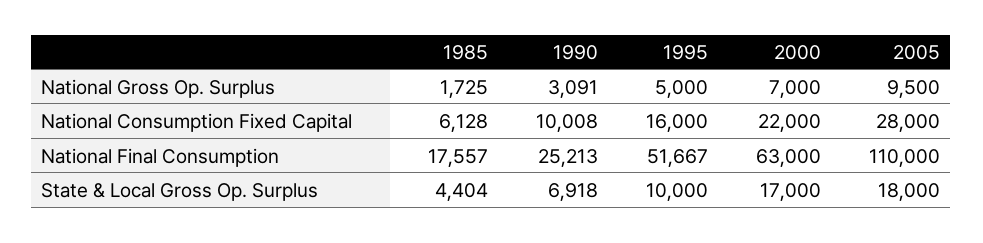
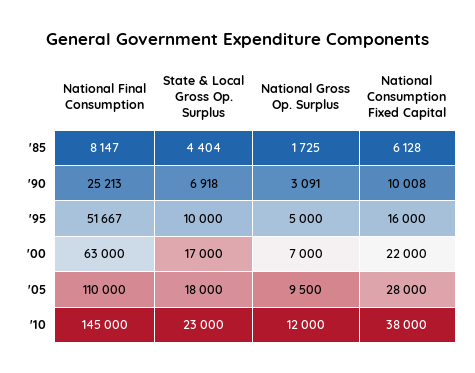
1985, National Final Consumption: 17557 -> 8147
'10, National Final Consumption: none -> 145000
'10, State & Local Gross Op. Surplus: none -> 23000
'10, National Gross Op. Surplus: none -> 12000
'10, National Consumption Fixed Capital: none -> 38000

